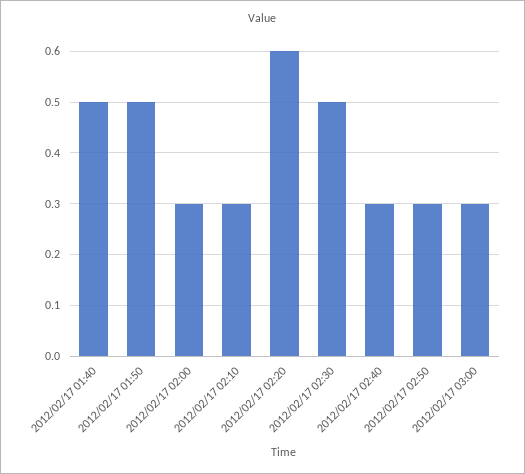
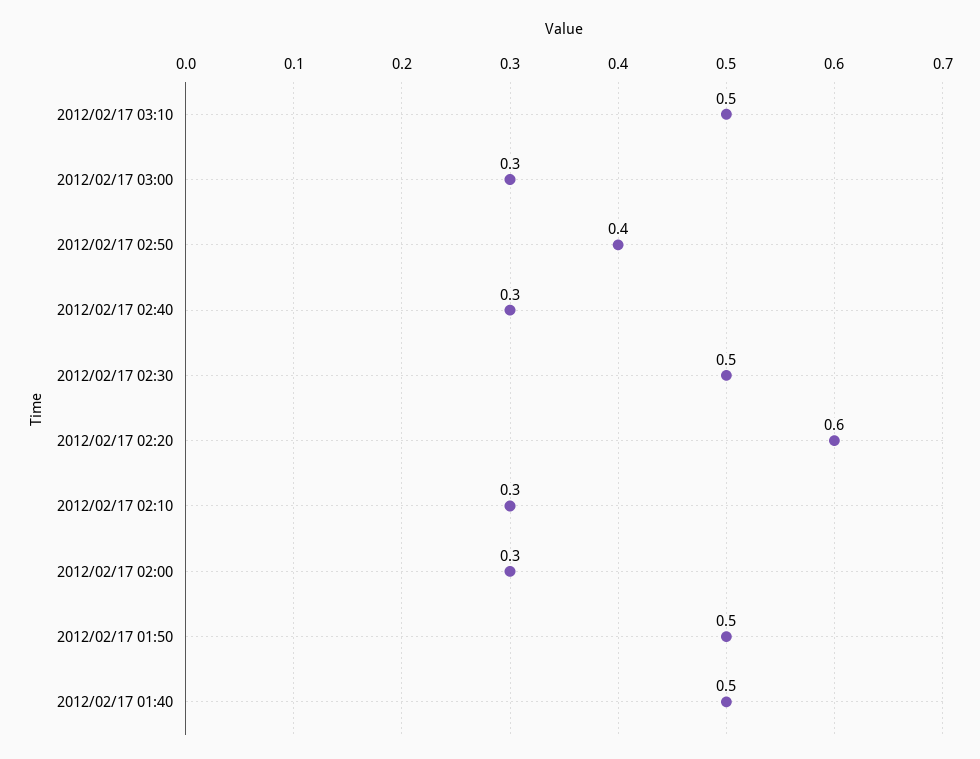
2012/02/17 02:50: 0.3 -> 0.4
2012/02/17 03:10: none -> 0.5

